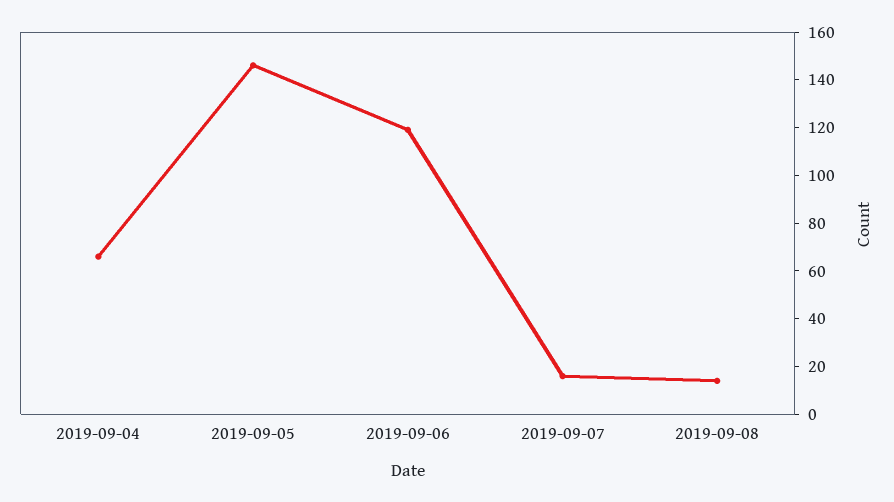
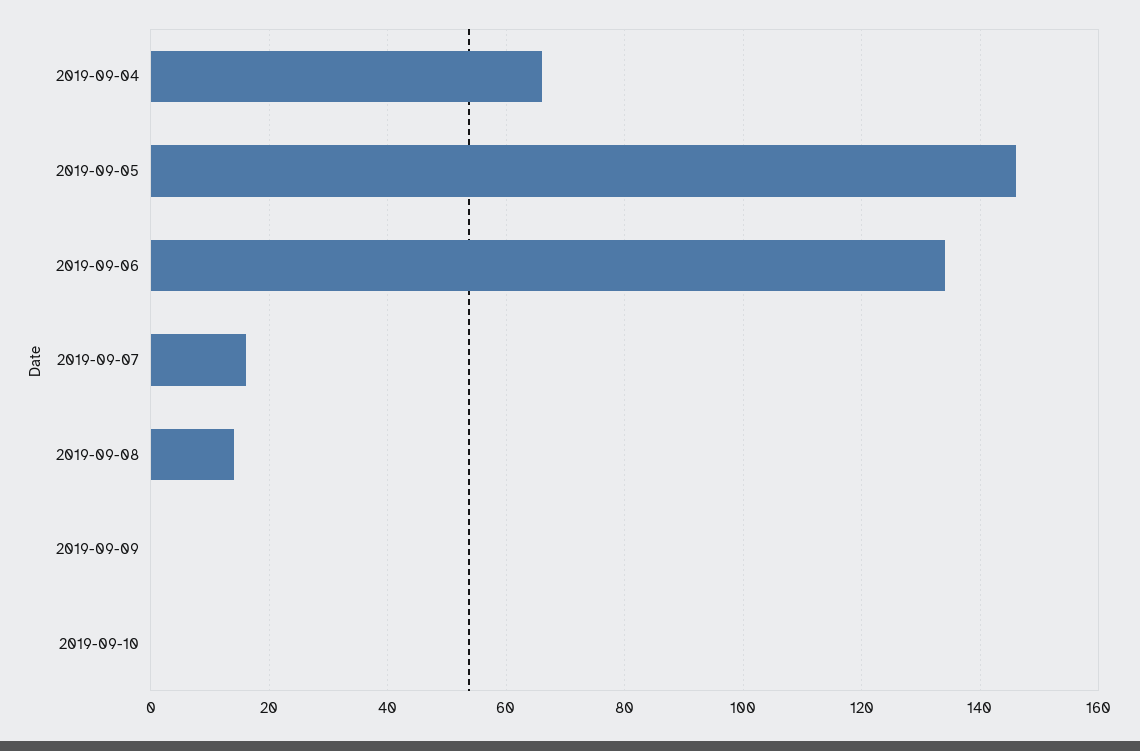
2019-09-06: 120 -> 135
2019-09-09: none -> 0
2019-09-10: none -> 0

